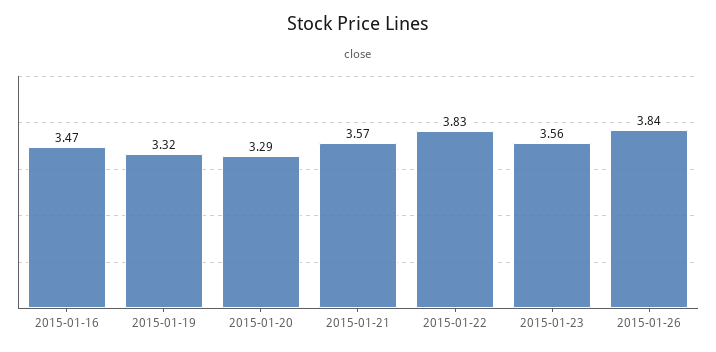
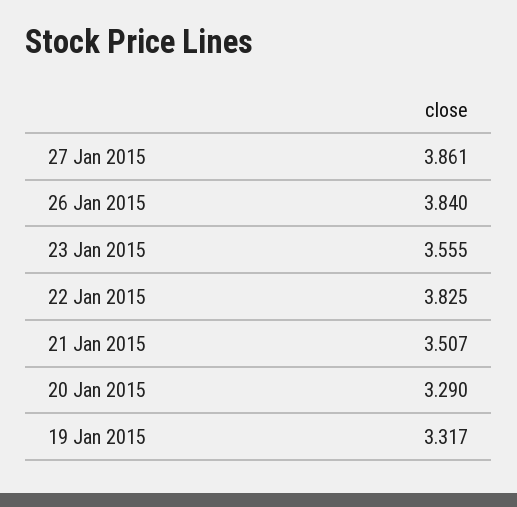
2015-01-16: 3.47 -> none
2015-01-21: 3.57 -> 3.507
27 Jan 2015: none -> 3.861

